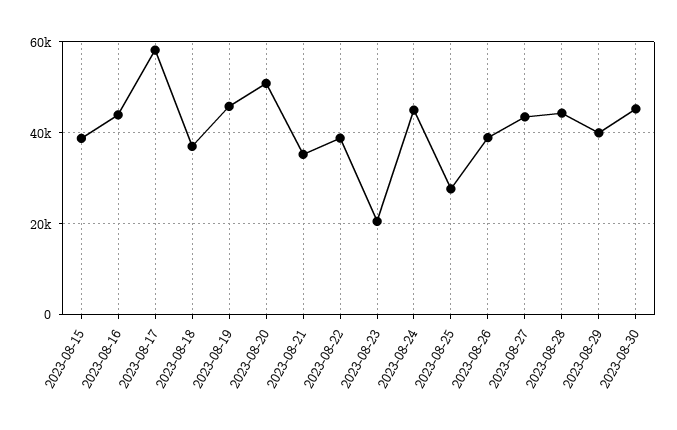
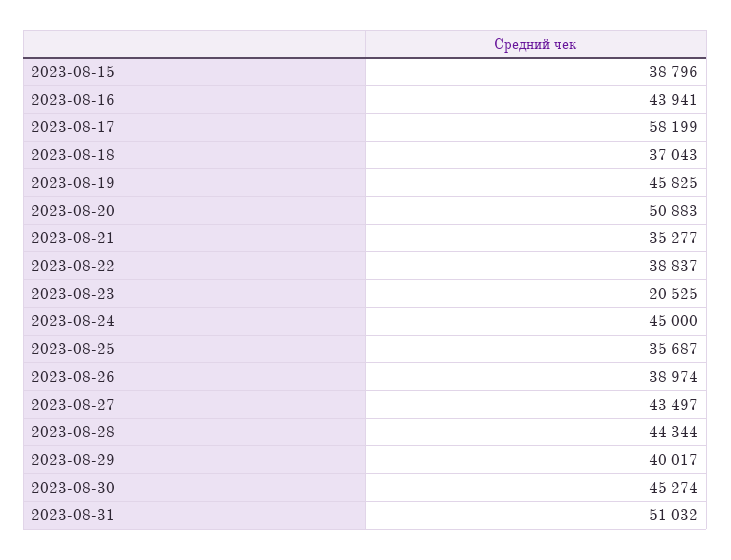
2023-08-25: 28000 -> 35687
2023-08-31: none -> 51032

